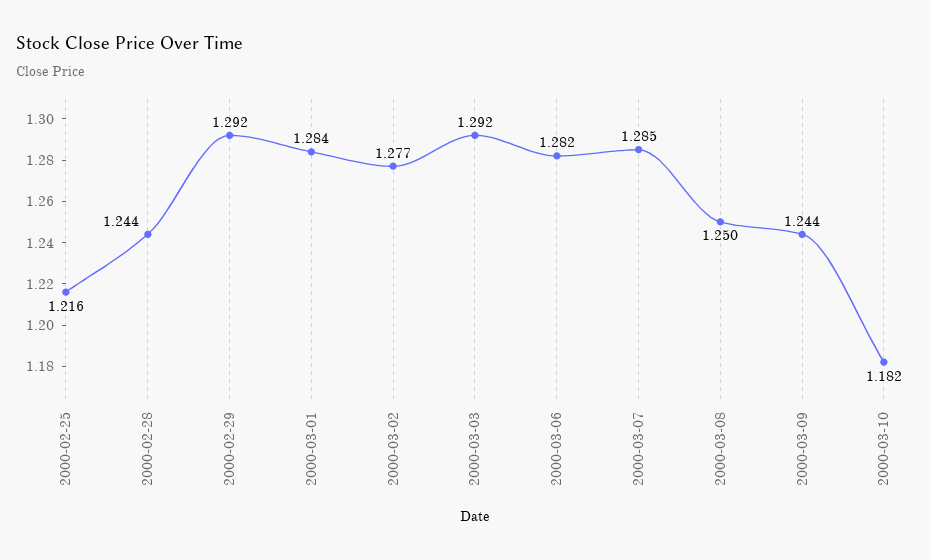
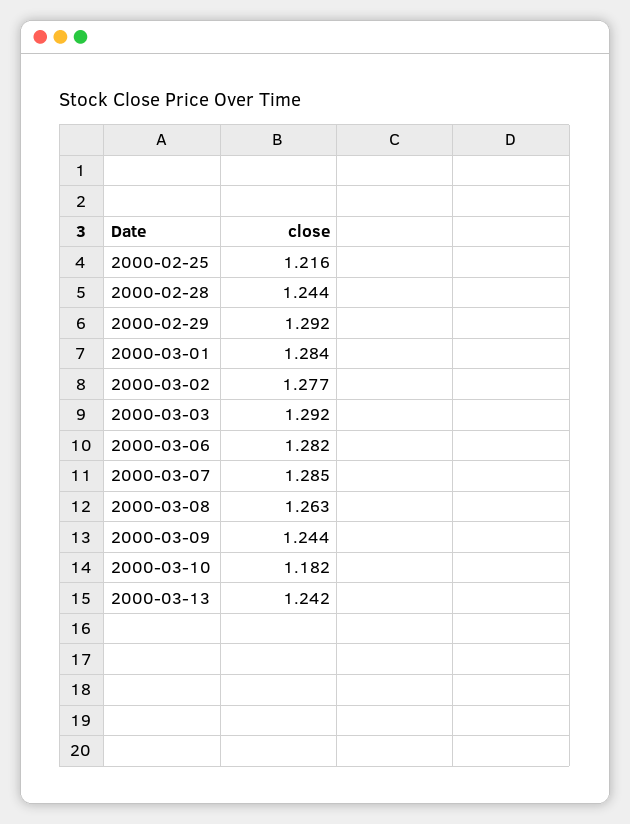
2000-03-08: 1.25 -> 1.263
2000-03-13: none -> 1.242

